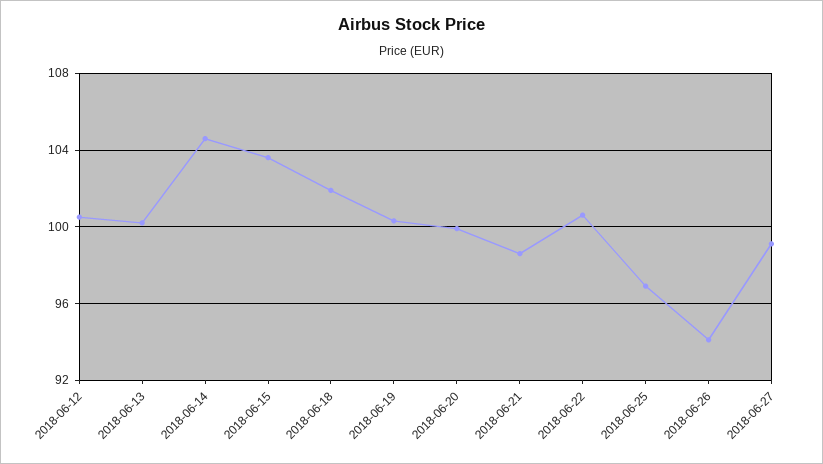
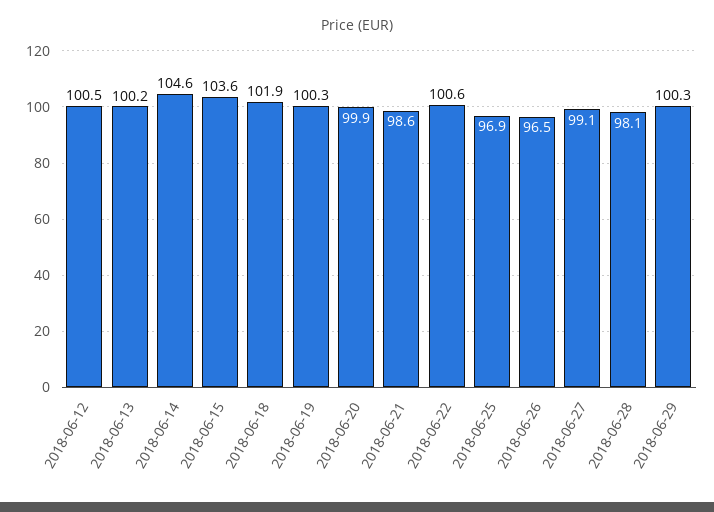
2018-06-26: 94 -> 96.5
2018-06-28: none -> 98.1
2018-06-29: none -> 100.3

